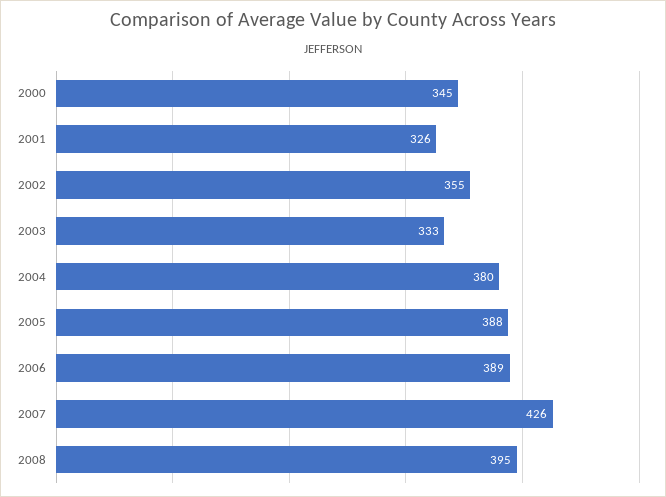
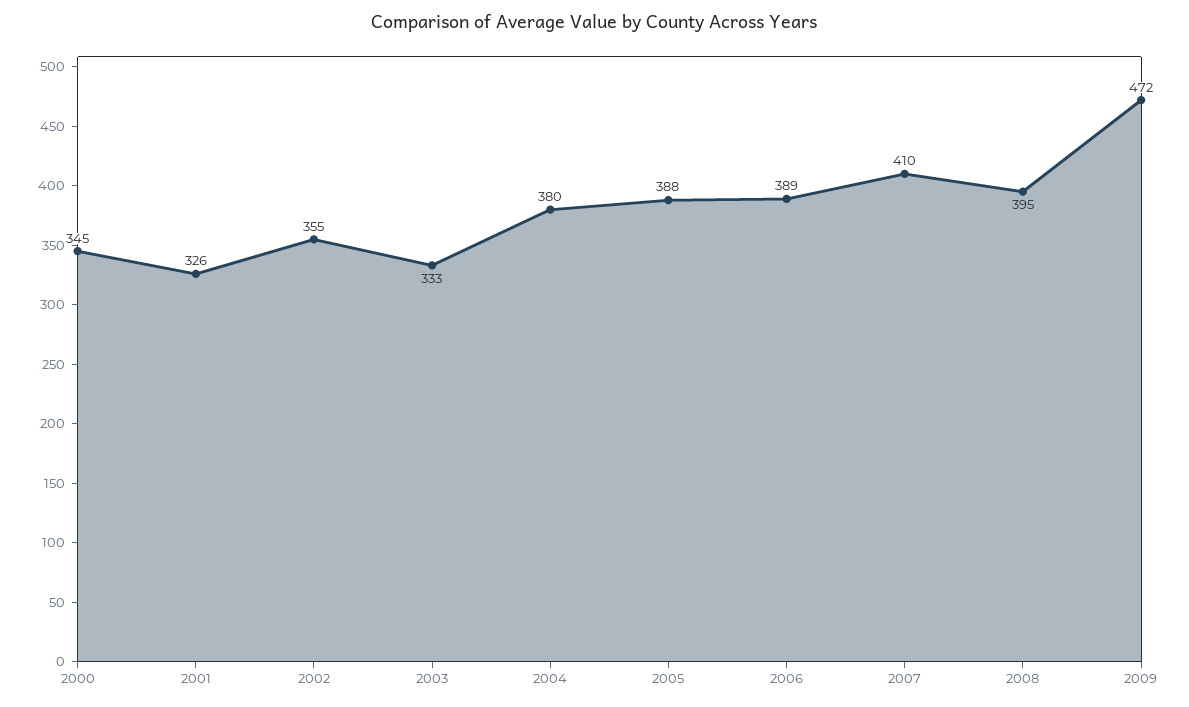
2007: 426 -> 410
2009: none -> 472

